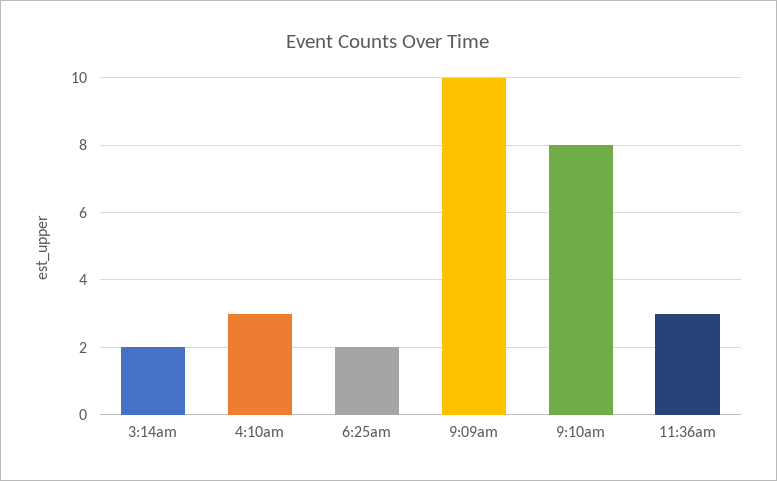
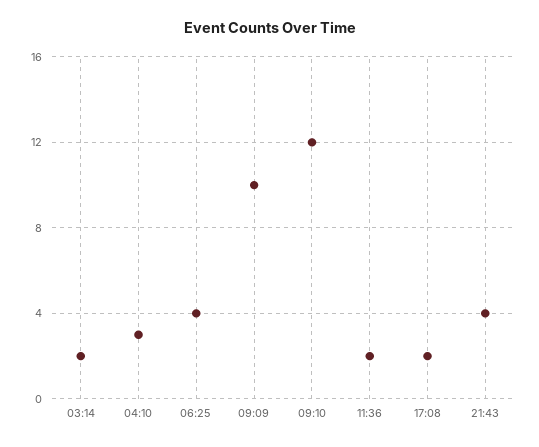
6:25am: 2 -> 4
9:10am: 8 -> 12
11:36am: 3 -> 2
17:08: none -> 2
21:43: none -> 4

